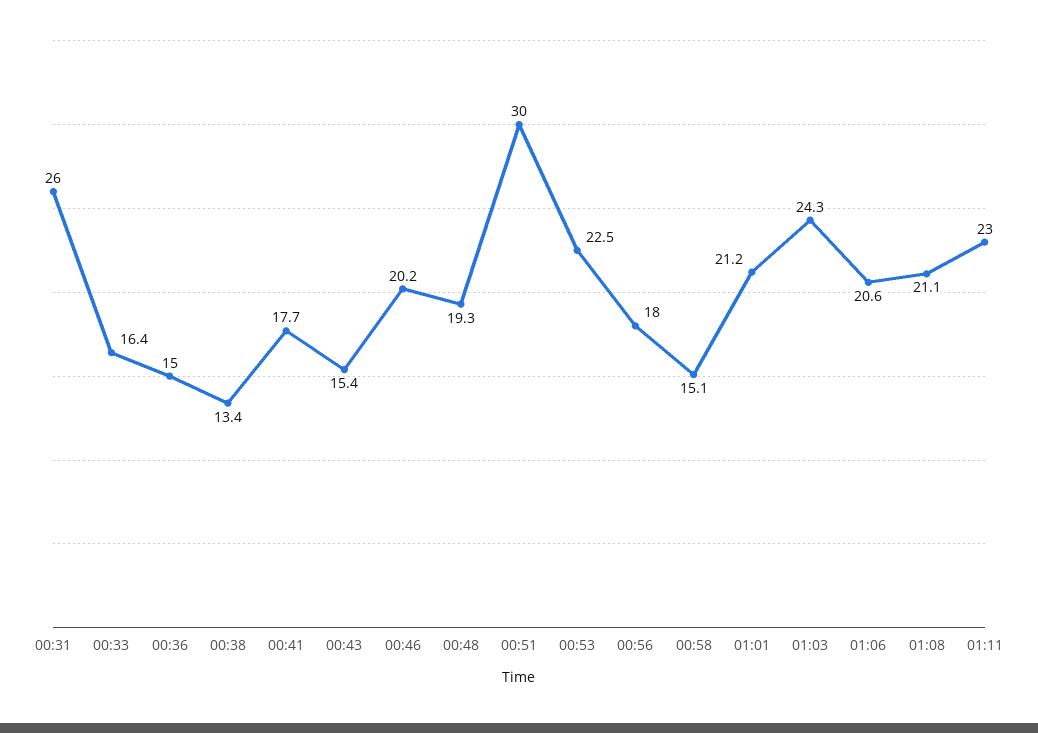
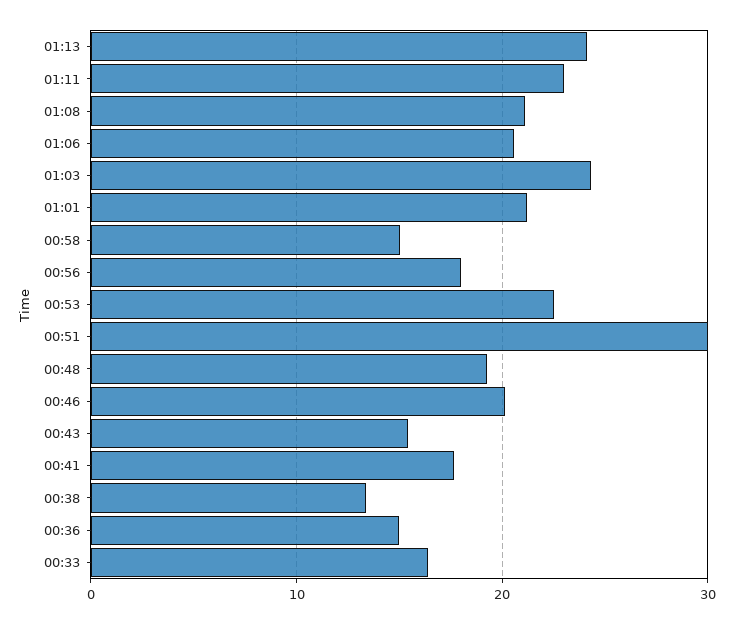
00:31: 26 -> none
01:13: none -> 24

